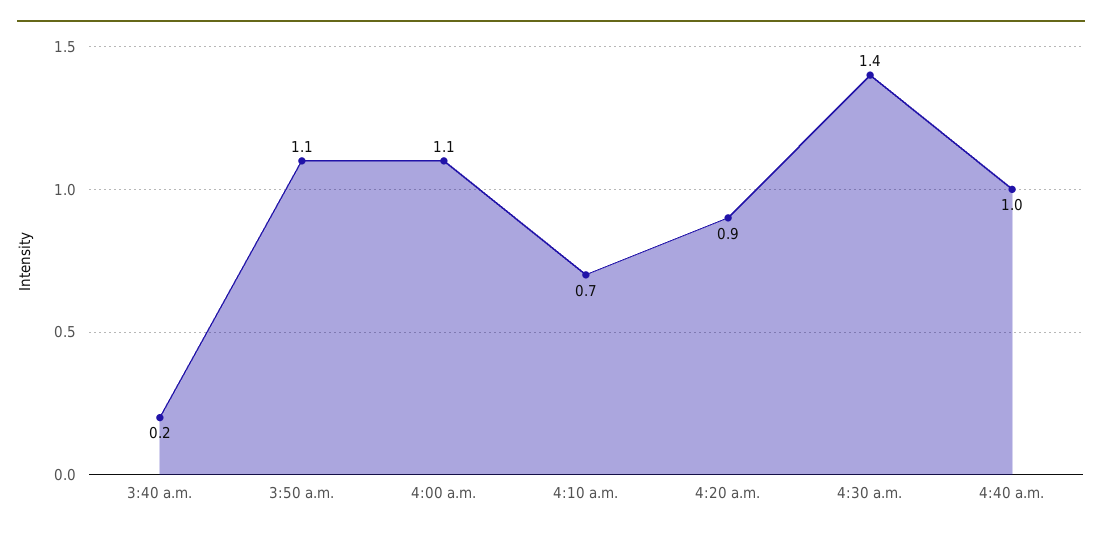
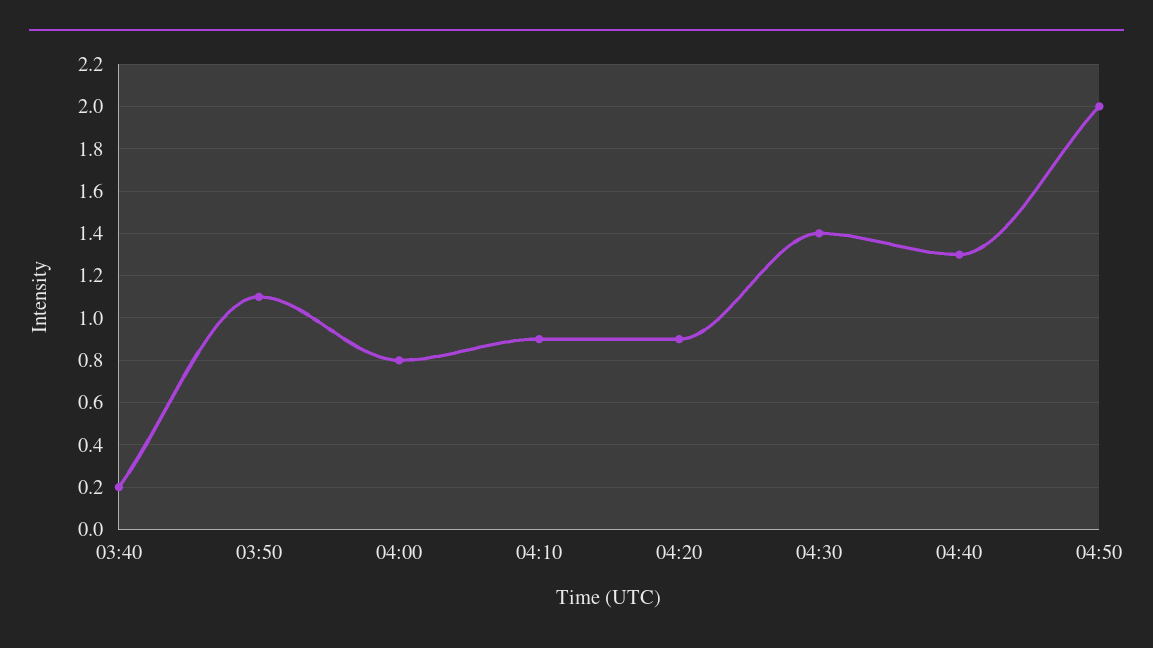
4:00 a.m.: 1.1 -> 0.8
4:10 a.m.: 0.7 -> 0.9
4:40 a.m.: 1 -> 1.3
04:50: none -> 2

